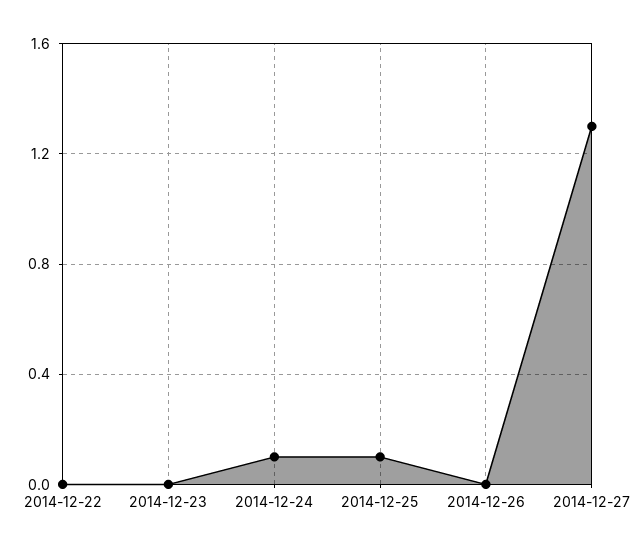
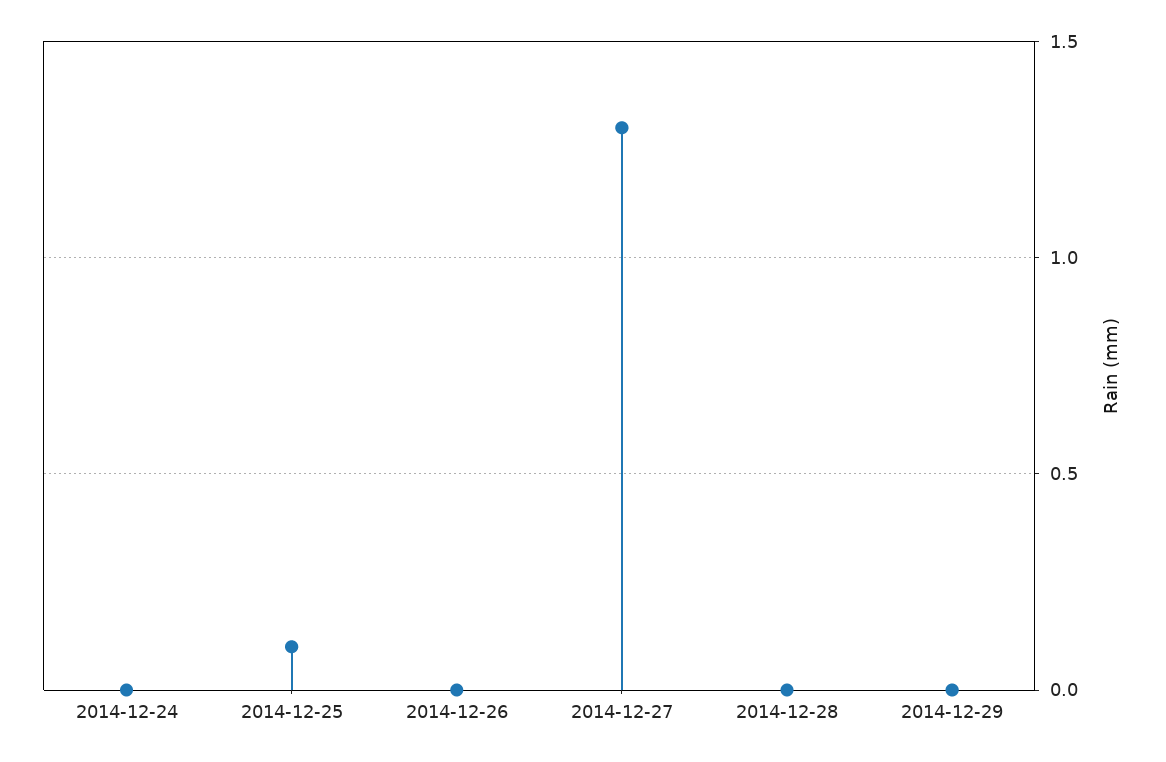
2014-12-22: 0 -> none
2014-12-23: 0 -> none
2014-12-24: 0.1 -> 0
2014-12-28: none -> 0
2014-12-29: none -> 0

